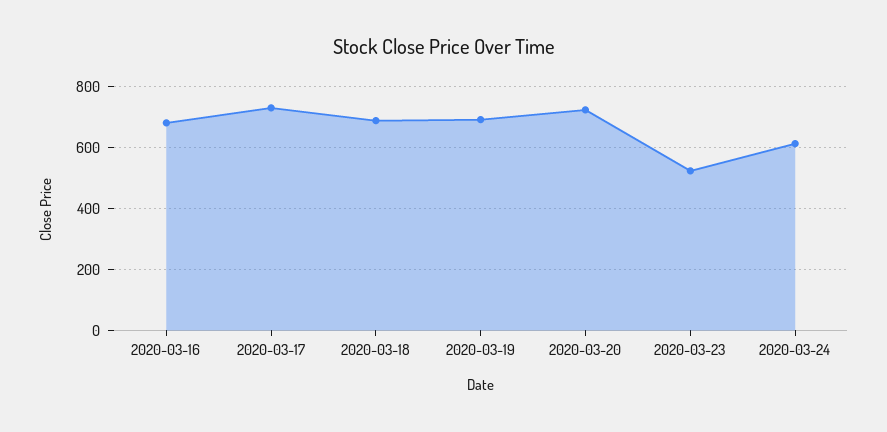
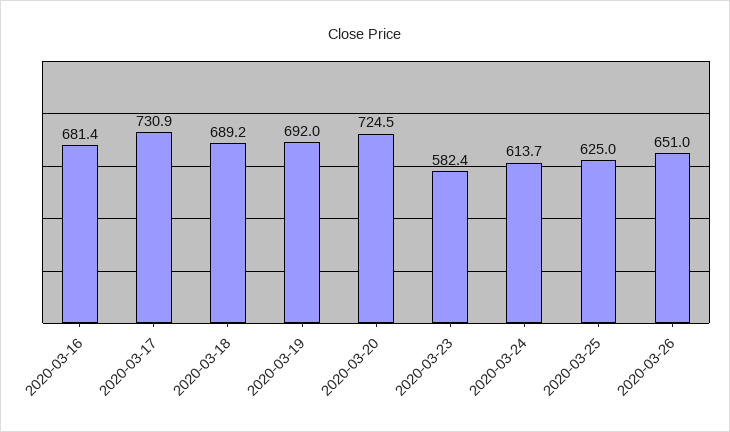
2020-03-23: 520 -> 582.4
2020-03-25: none -> 625
2020-03-26: none -> 651

